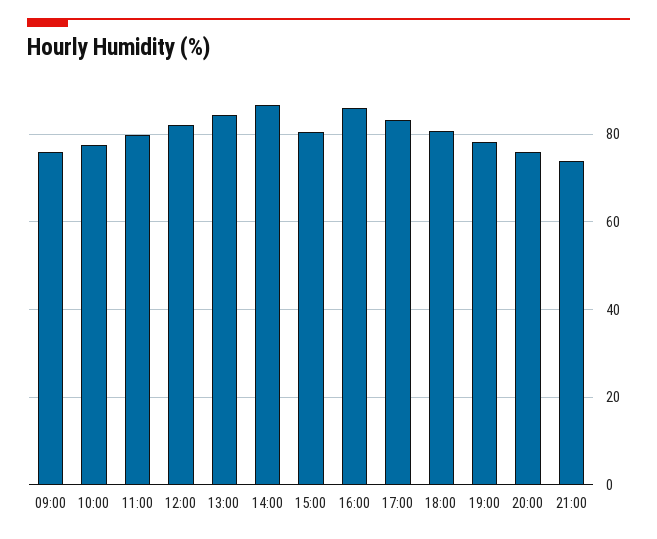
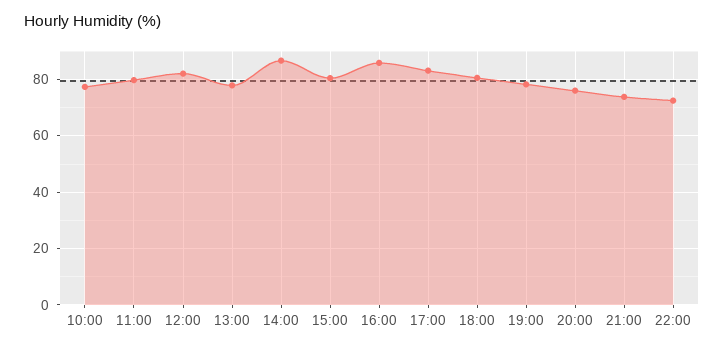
09:00: 76 -> none
13:00: 84 -> 77.5
22:00: none -> 72.5

